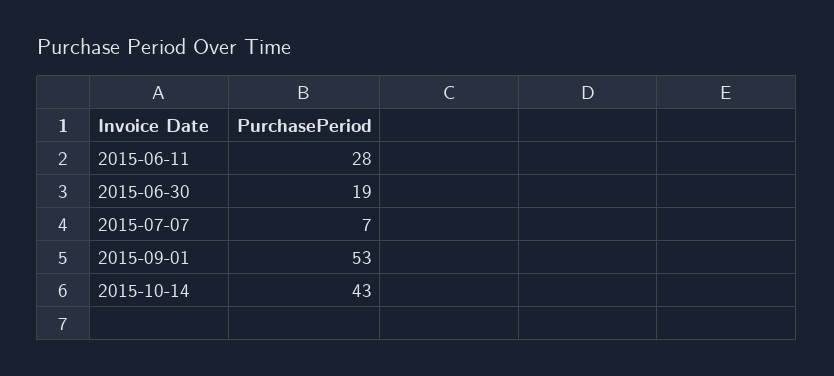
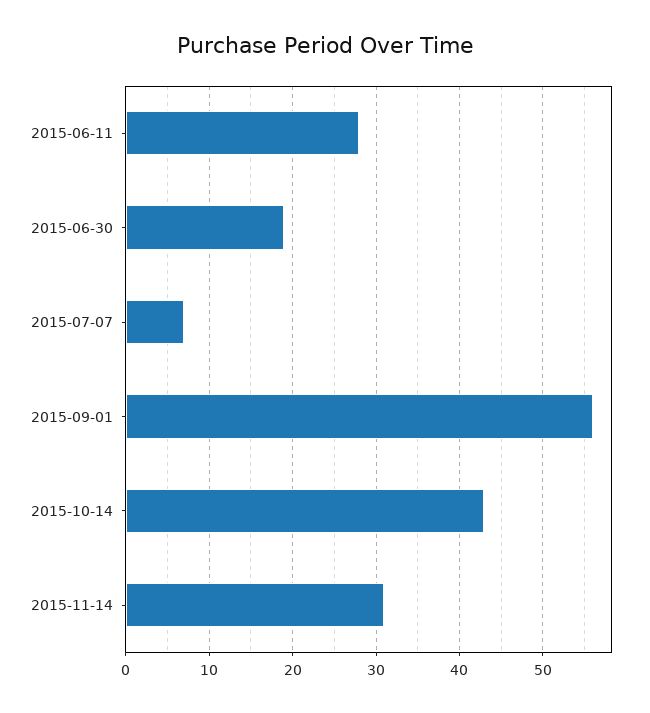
2015-09-01: 53 -> 56
2015-11-14: none -> 31

